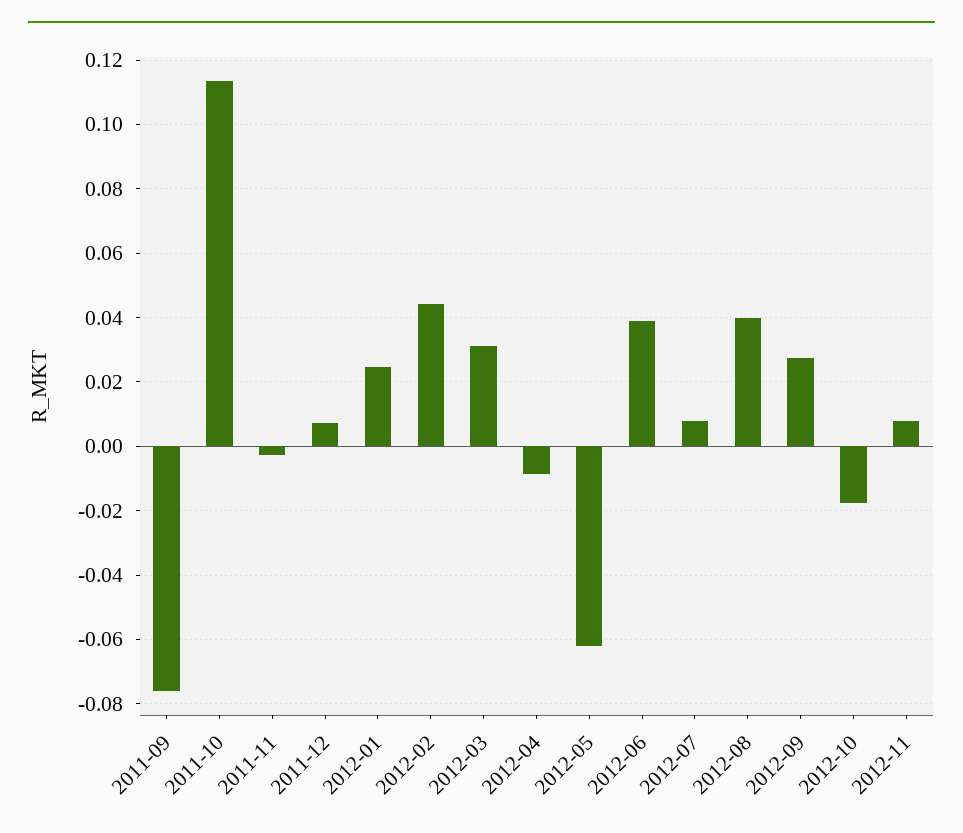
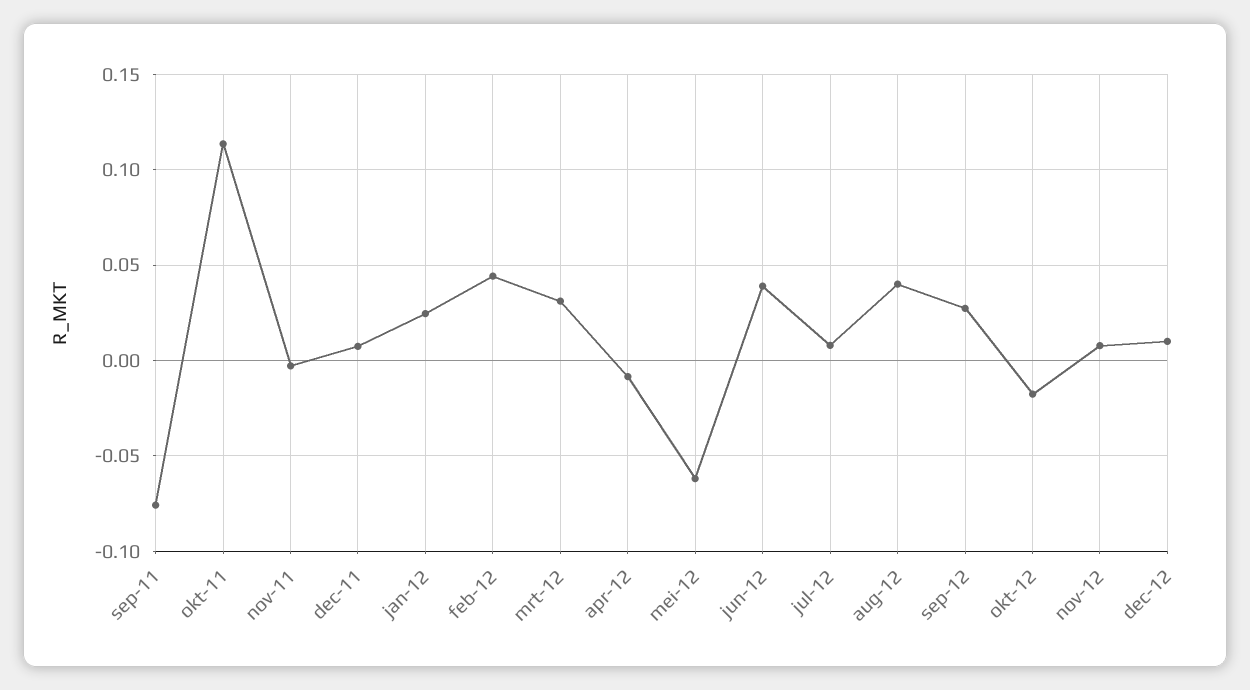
dec-12: none -> 0.01

